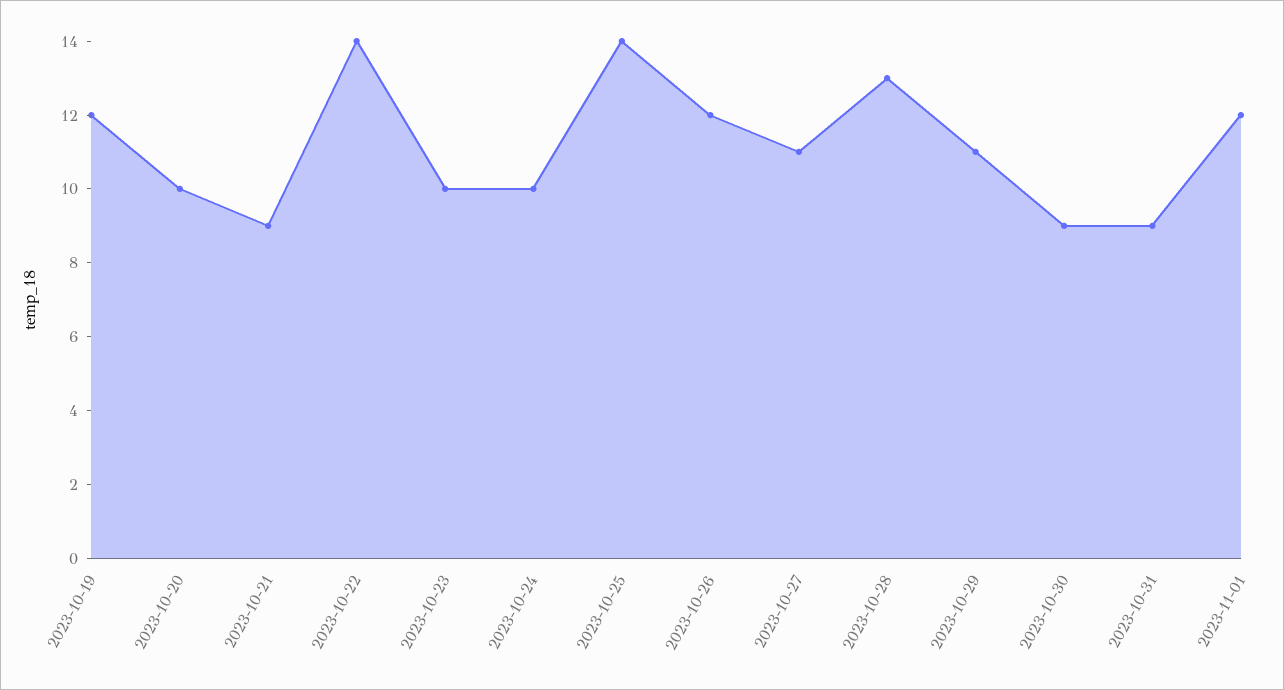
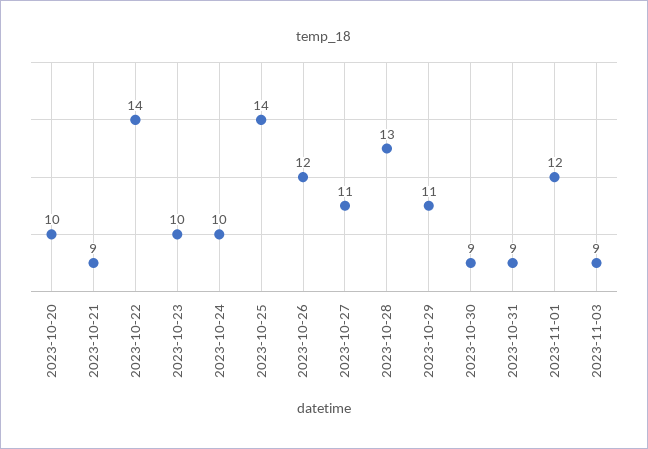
2023-10-19: 12 -> none
2023-11-03: none -> 9

